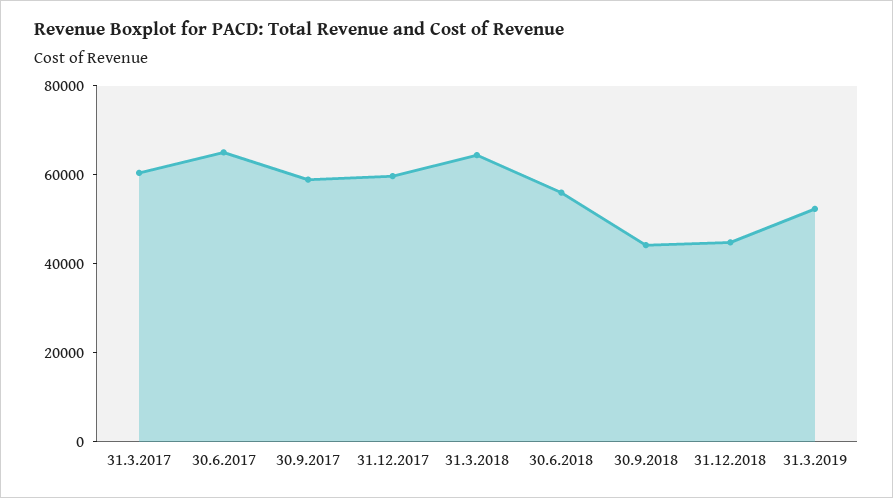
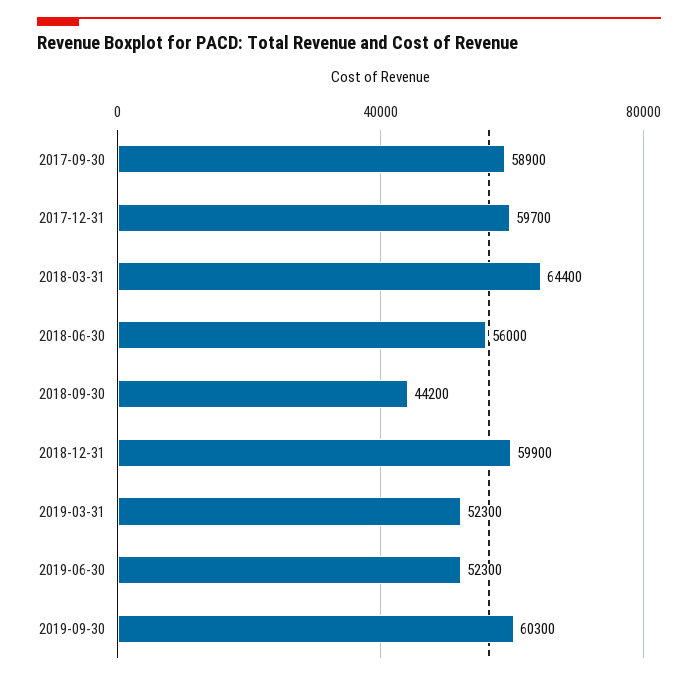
31.3.2017: 60000 -> none
30.6.2017: 65000 -> none
31.12.2018: 45000 -> 59900
2019-06-30: none -> 52300
2019-09-30: none -> 60300

